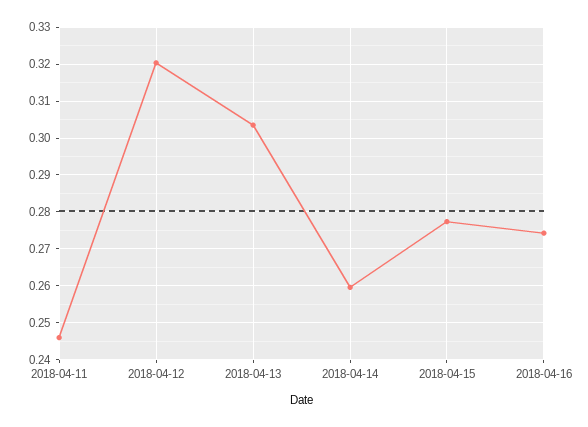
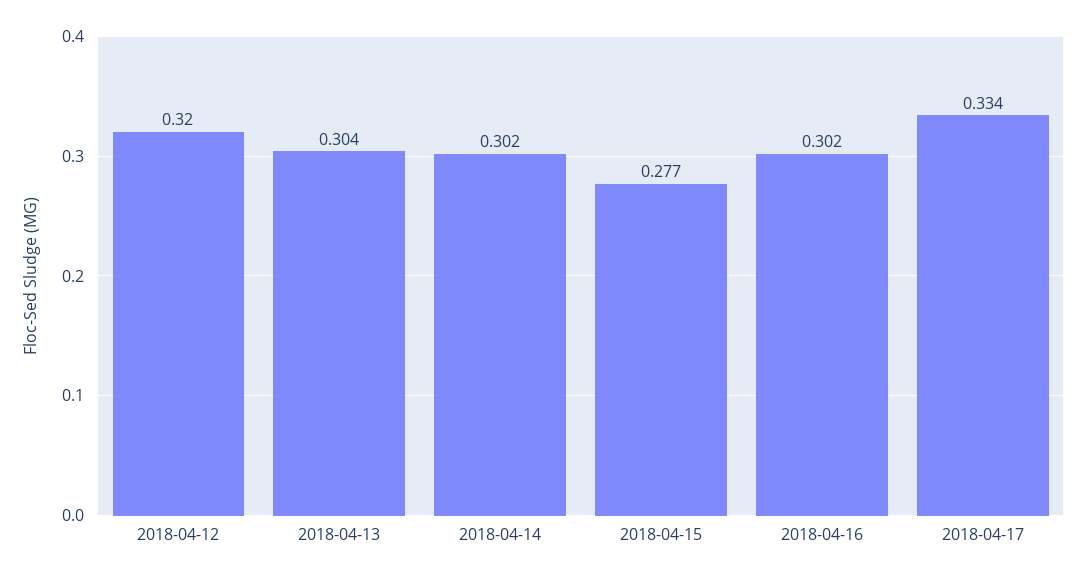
2018-04-11: 0.246 -> none
2018-04-14: 0.26 -> 0.302
2018-04-16: 0.274 -> 0.302
2018-04-17: none -> 0.334

